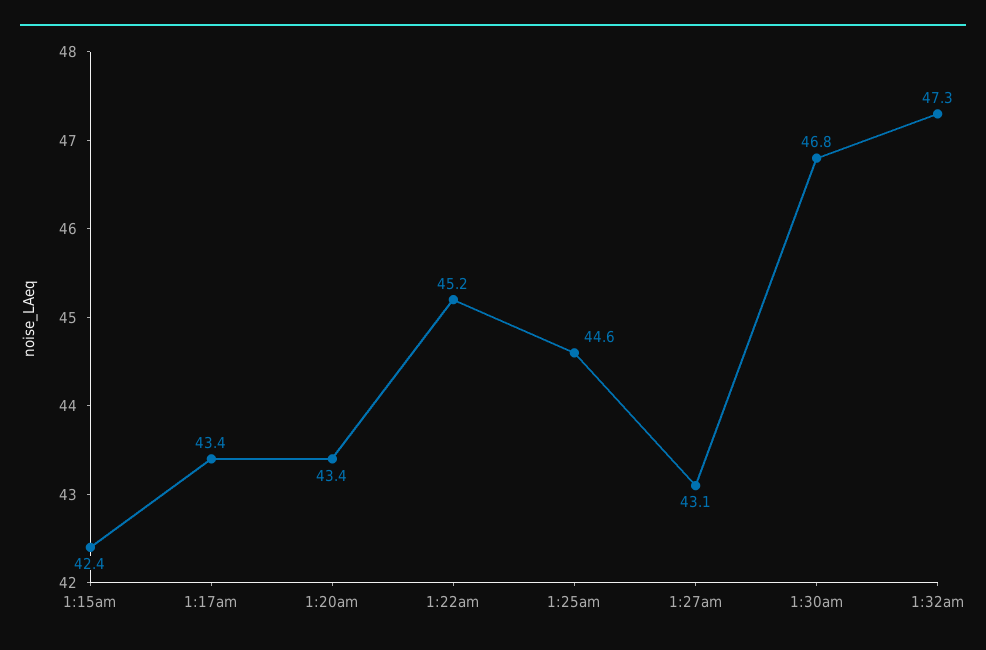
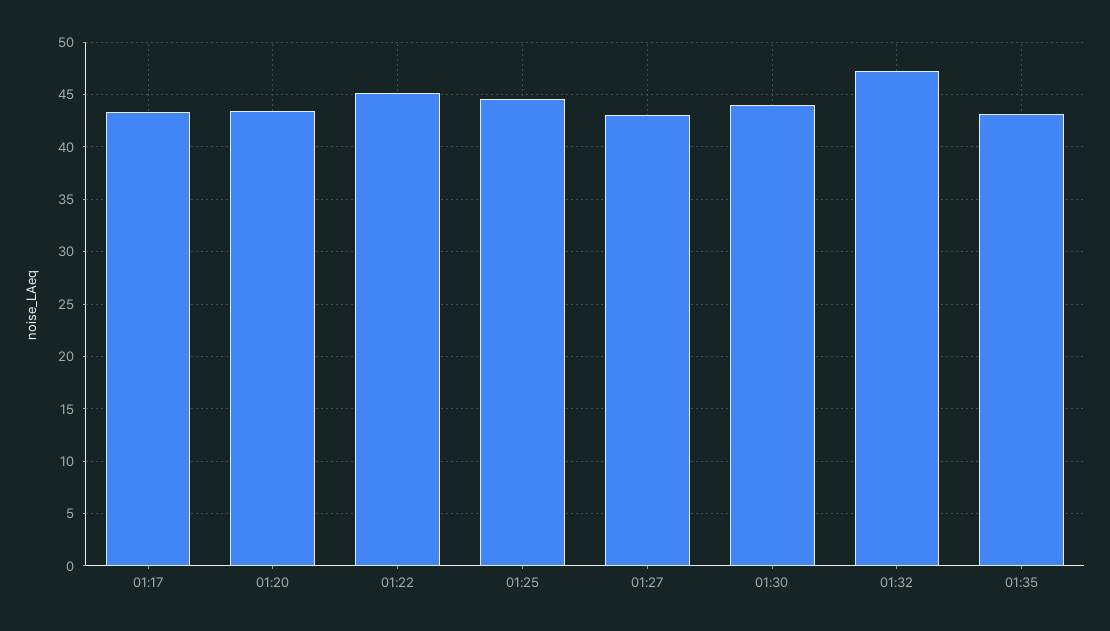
1:15am: 42.4 -> none
1:30am: 46.8 -> 44
01:35: none -> 43

